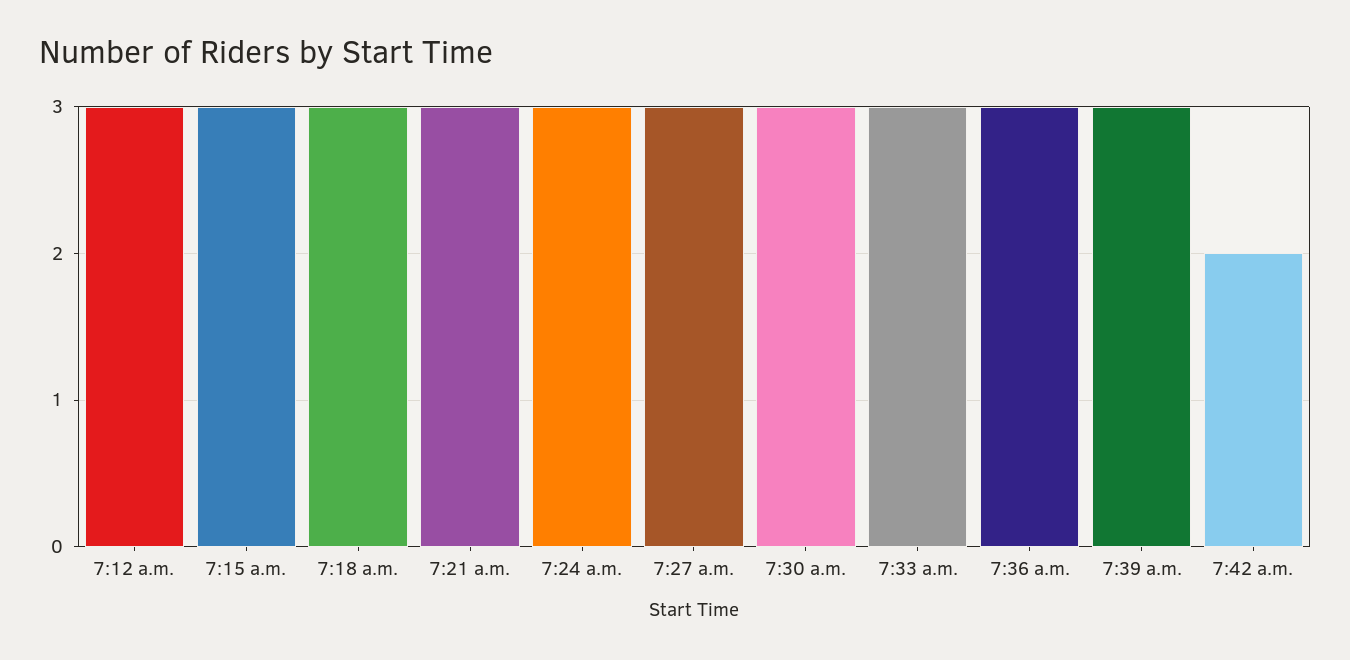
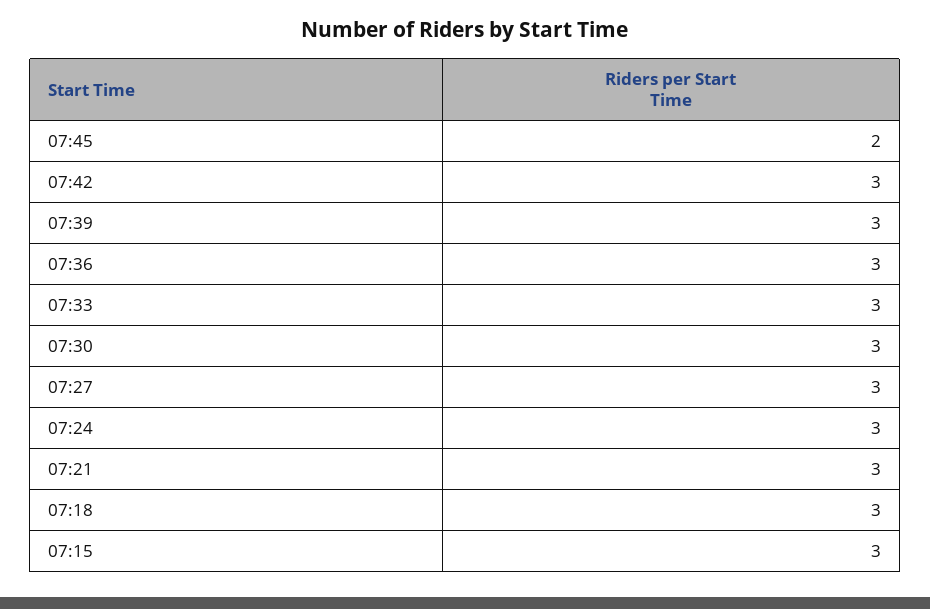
7:12 a.m.: 3 -> none
7:42 a.m.: 2 -> 3
07:45: none -> 2

